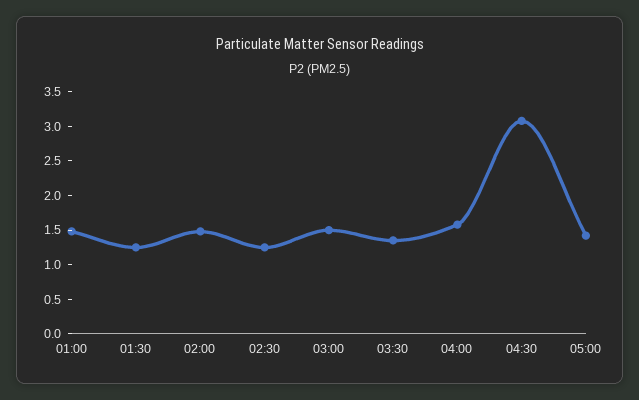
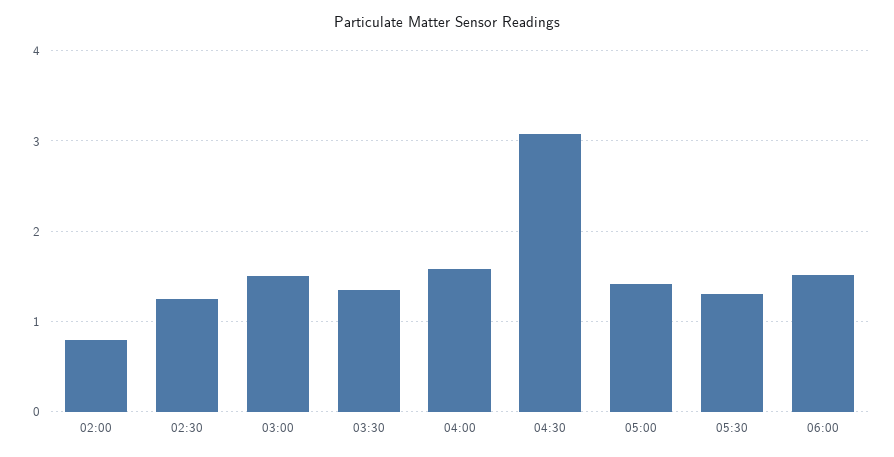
01:00: 1.5 -> none
01:30: 1.25 -> none
02:00: 1.5 -> 0.8
05:30: none -> 1.3
06:00: none -> 1.5

